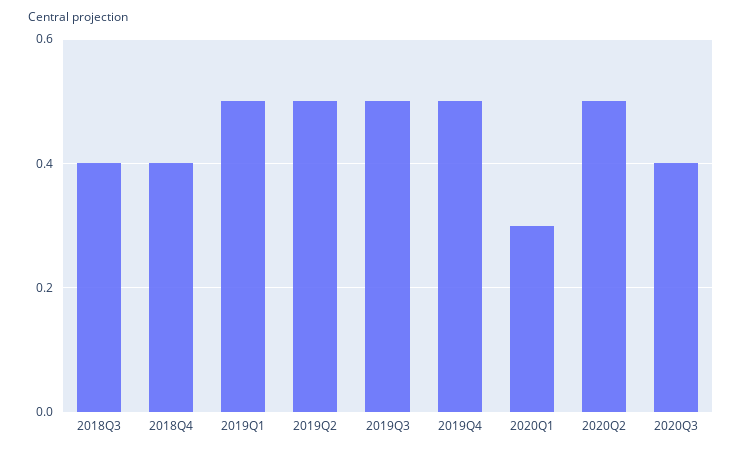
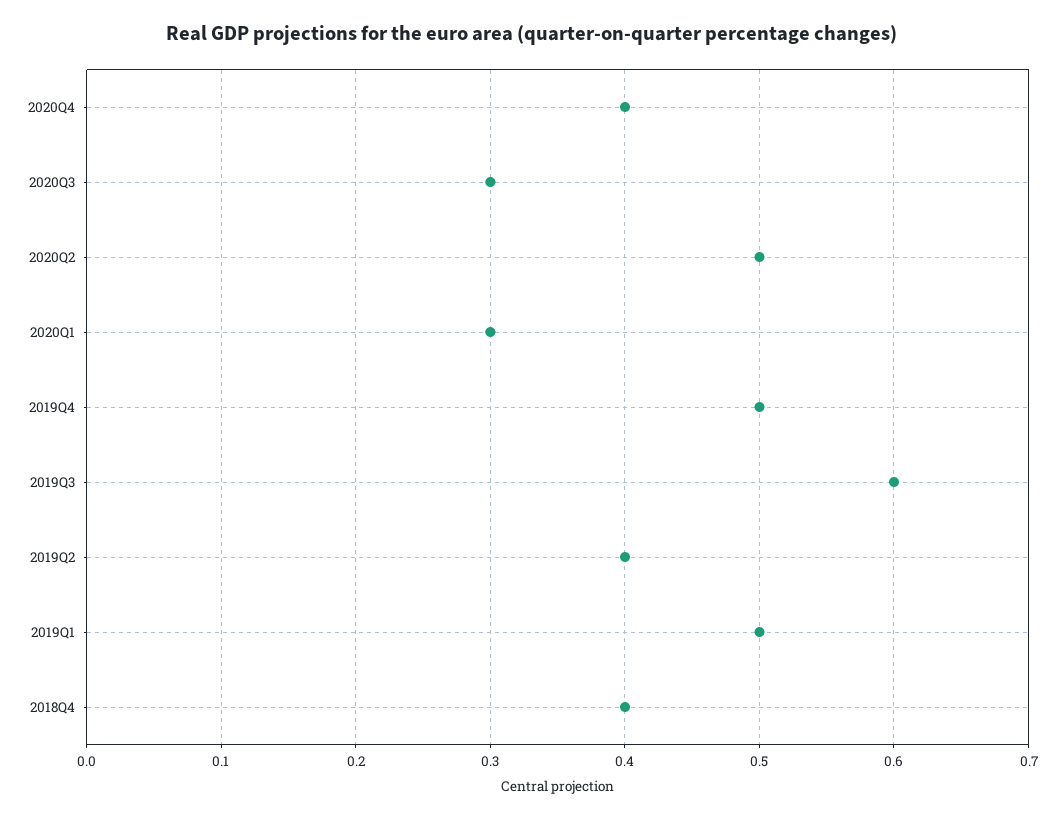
2018Q3: 0.4 -> none
2019Q2: 0.5 -> 0.4
2019Q3: 0.5 -> 0.6
2020Q3: 0.4 -> 0.3
2020Q4: none -> 0.4

